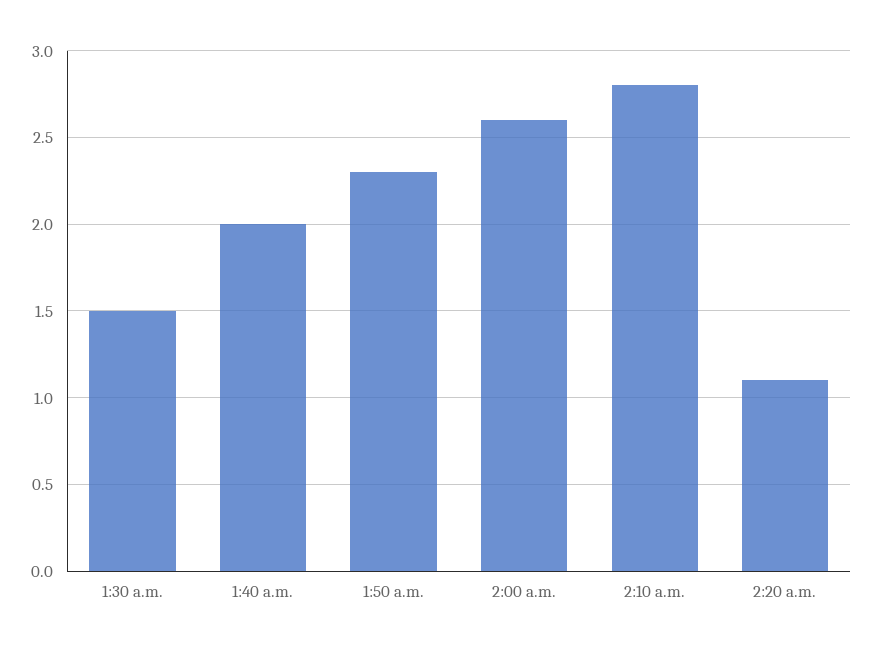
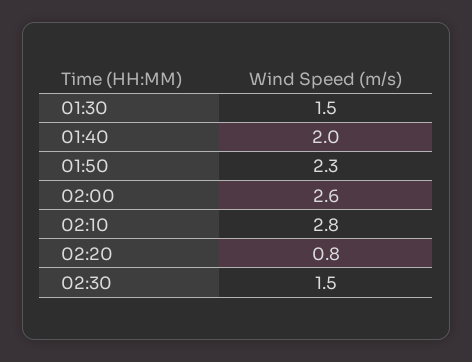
2:20 a.m.: 1.1 -> 0.8
02:30: none -> 1.5

